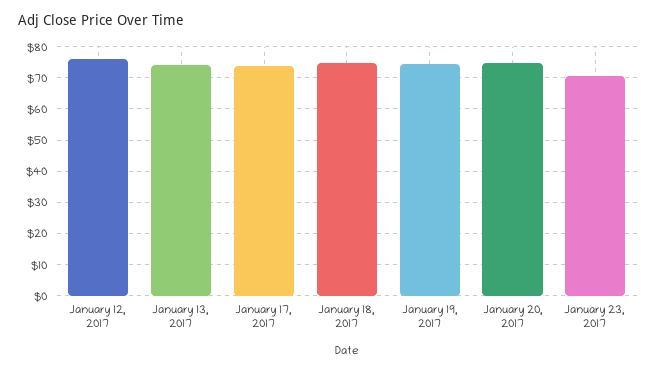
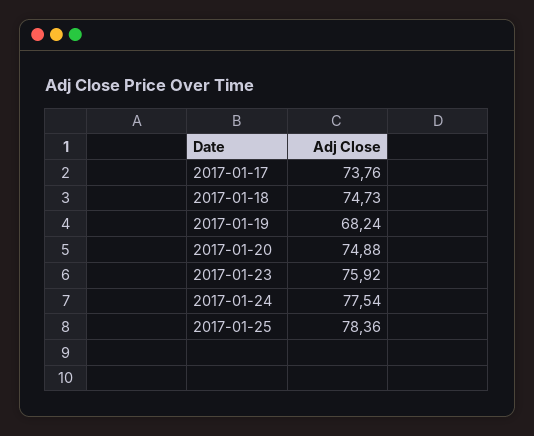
January 12, 2017: 76 -> none
January 13, 2017: 74 -> none
January 19, 2017: 74 -> 68.24
January 23, 2017: 70 -> 75.92
2017-01-24: none -> 77.54
2017-01-25: none -> 78.36

